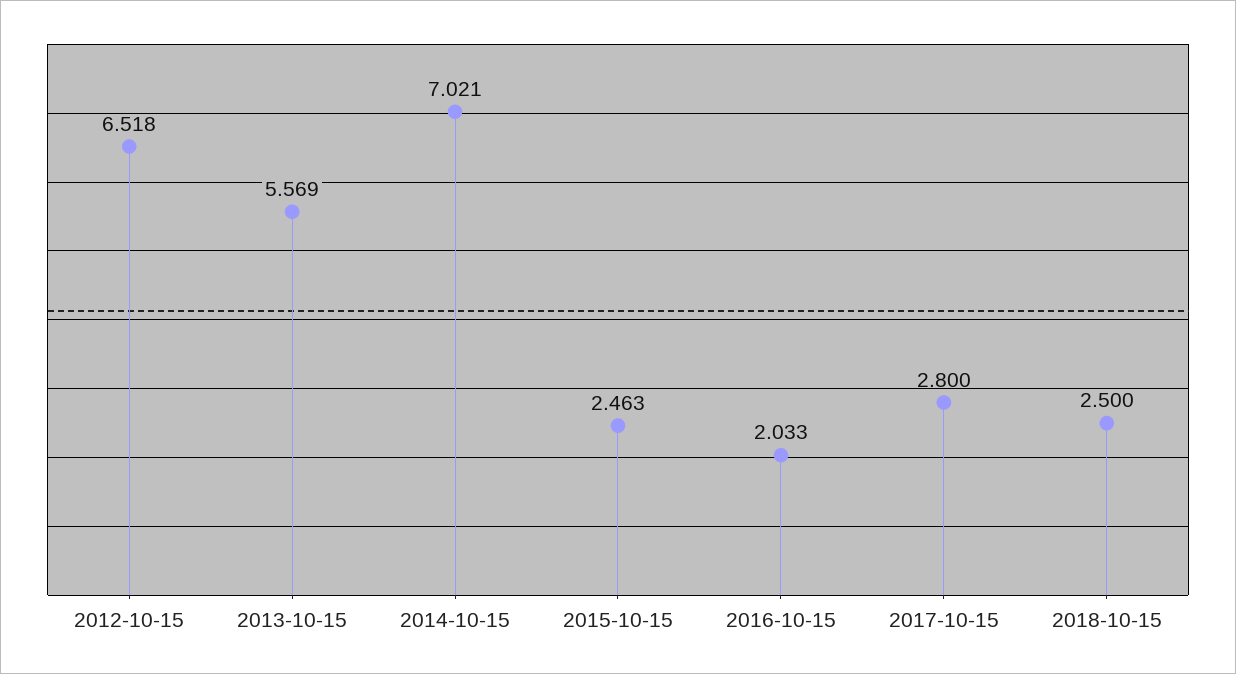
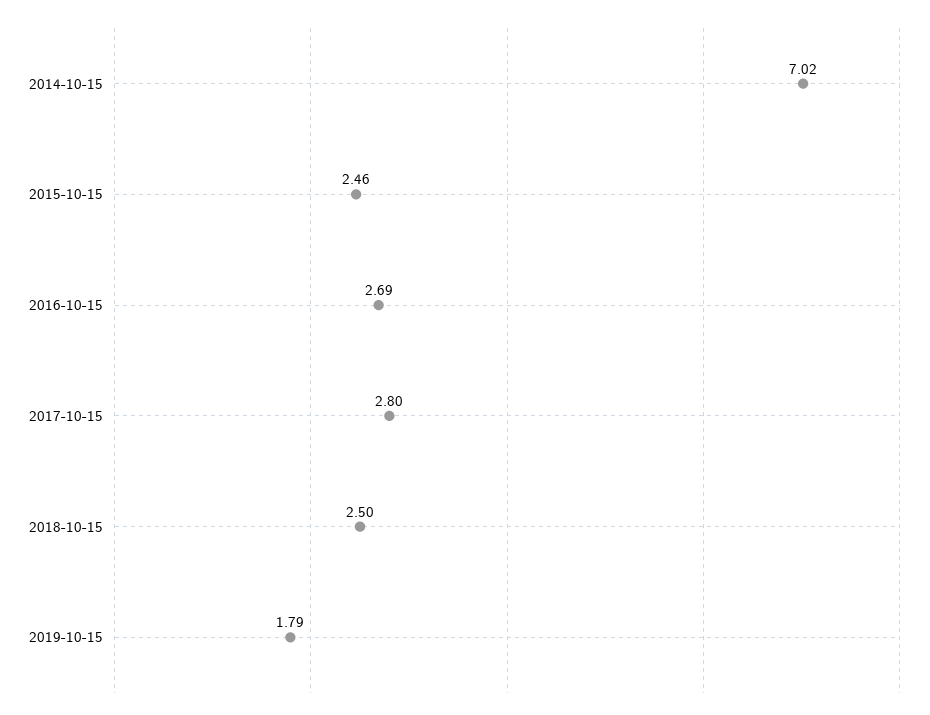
2012-10-15: 6.518 -> none
2013-10-15: 5.569 -> none
2016-10-15: 2.033 -> 2.69
2019-10-15: none -> 1.79

